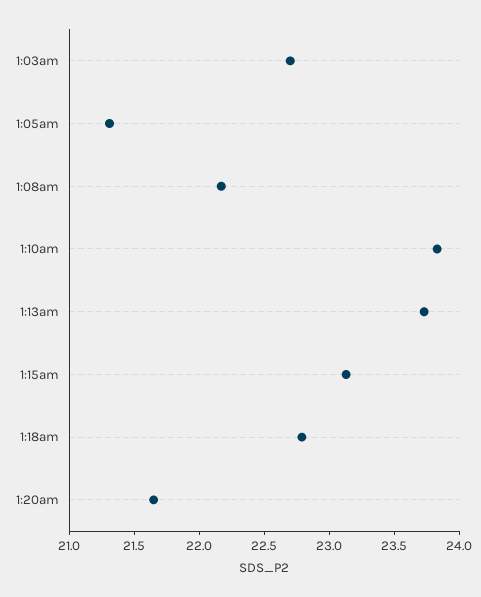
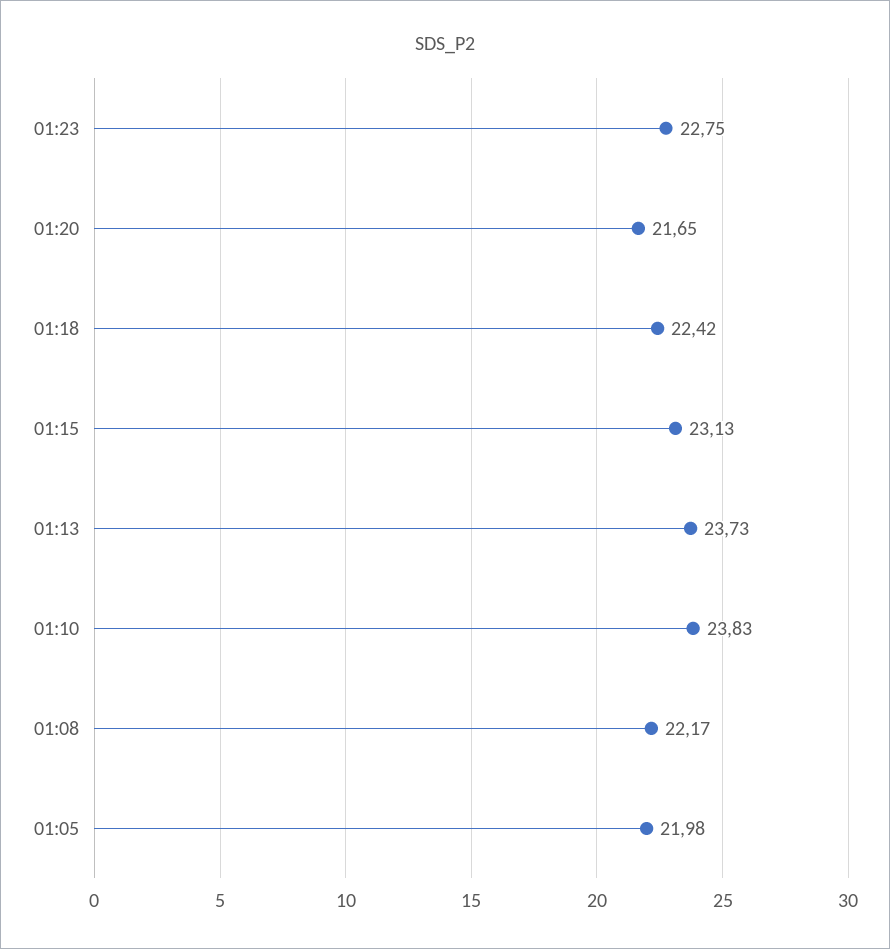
1:03am: 22.7 -> none
1:05am: 21.3 -> 21.98
1:18am: 22.8 -> 22.42
01:23: none -> 22.75

